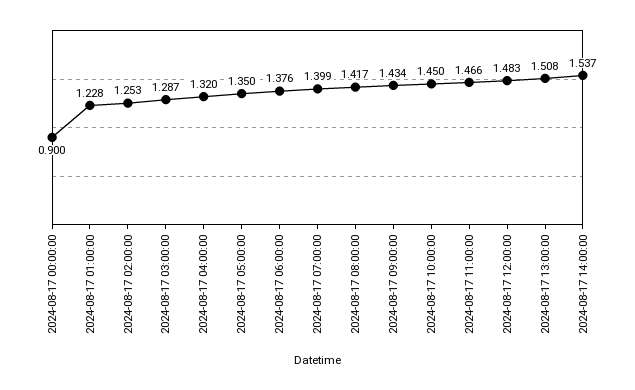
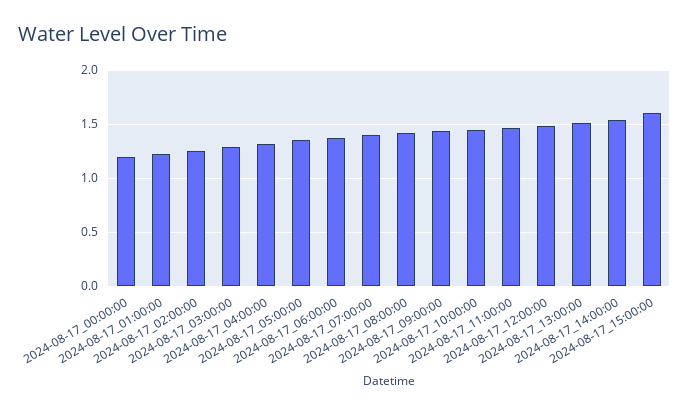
2024-08-17 00:00:00: 0.9 -> 1.2
2024-08-17_15:00:00: none -> 1.6

